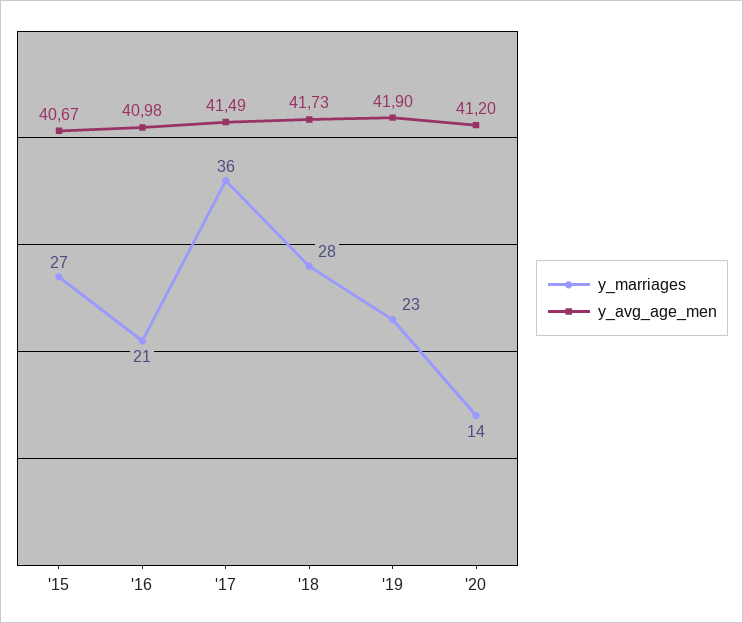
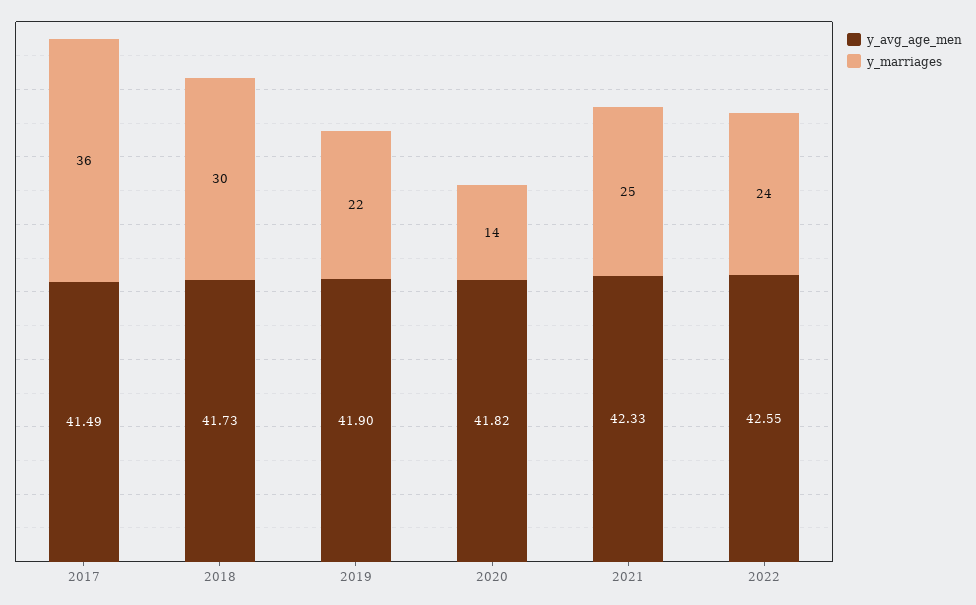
y_marriages, '15: 27 -> none
y_avg_age_men, '15: 40.67 -> none
y_marriages, '16: 21 -> none
y_avg_age_men, '16: 40.98 -> none
y_marriages, '18: 28 -> 30
y_marriages, '19: 23 -> 22
y_avg_age_men, '20: 41.2 -> 41.82
y_avg_age_men, 2021: none -> 42.33
y_marriages, 2021: none -> 25
y_avg_age_men, 2022: none -> 42.55
y_marriages, 2022: none -> 24

